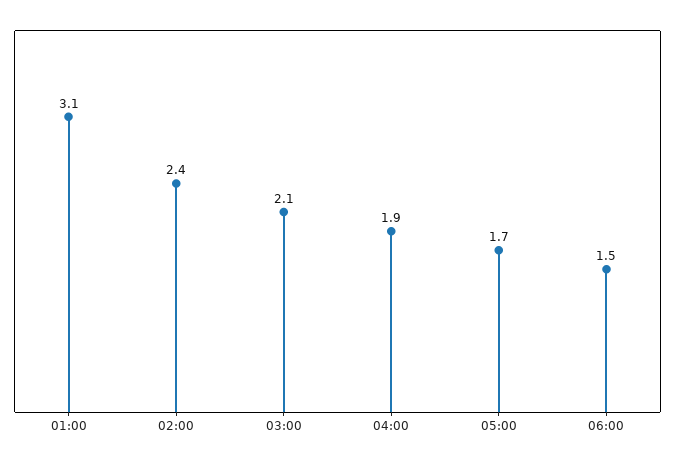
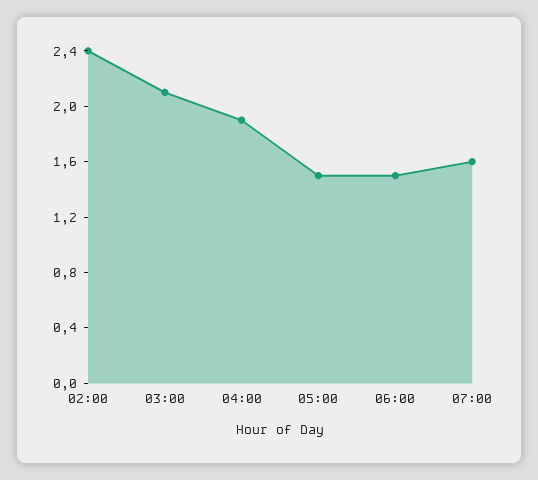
01:00: 3.1 -> none
05:00: 1.7 -> 1.5
07:00: none -> 1.6

